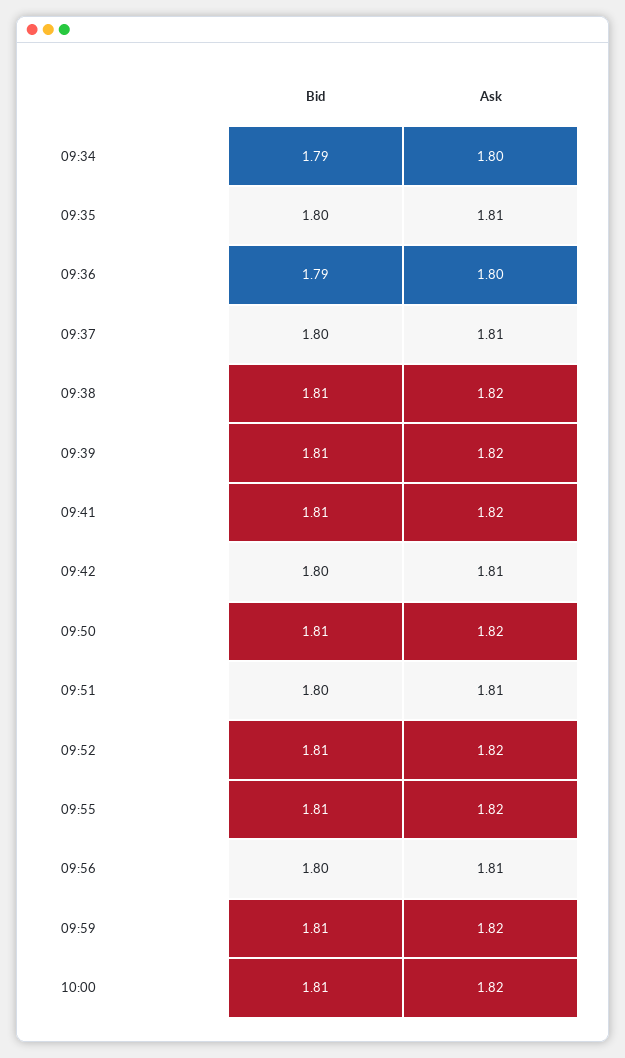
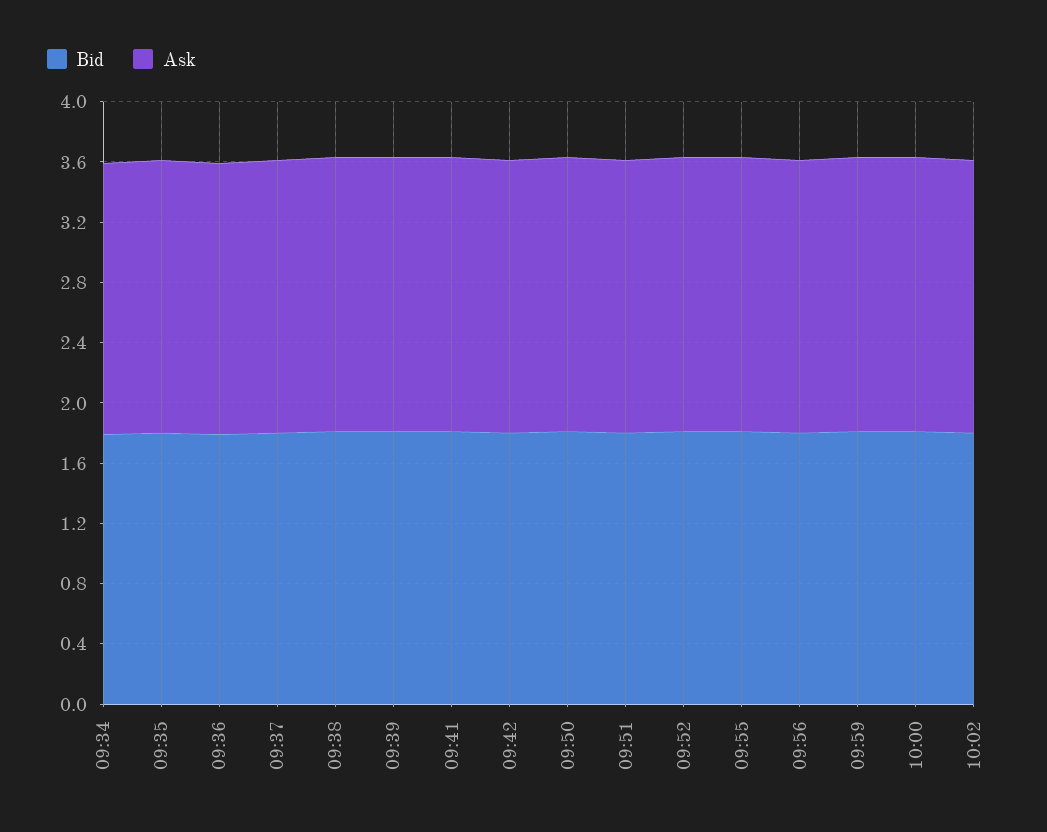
Bid, 10:02: none -> 1.8
Ask, 10:02: none -> 1.8

